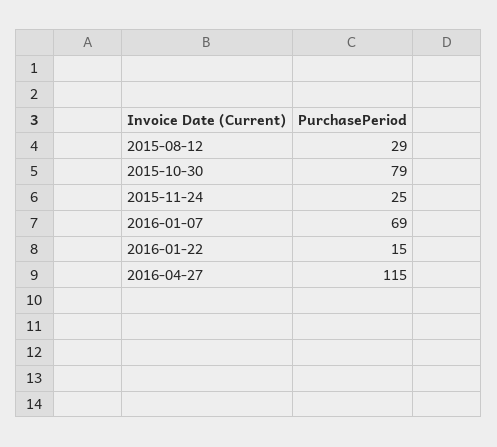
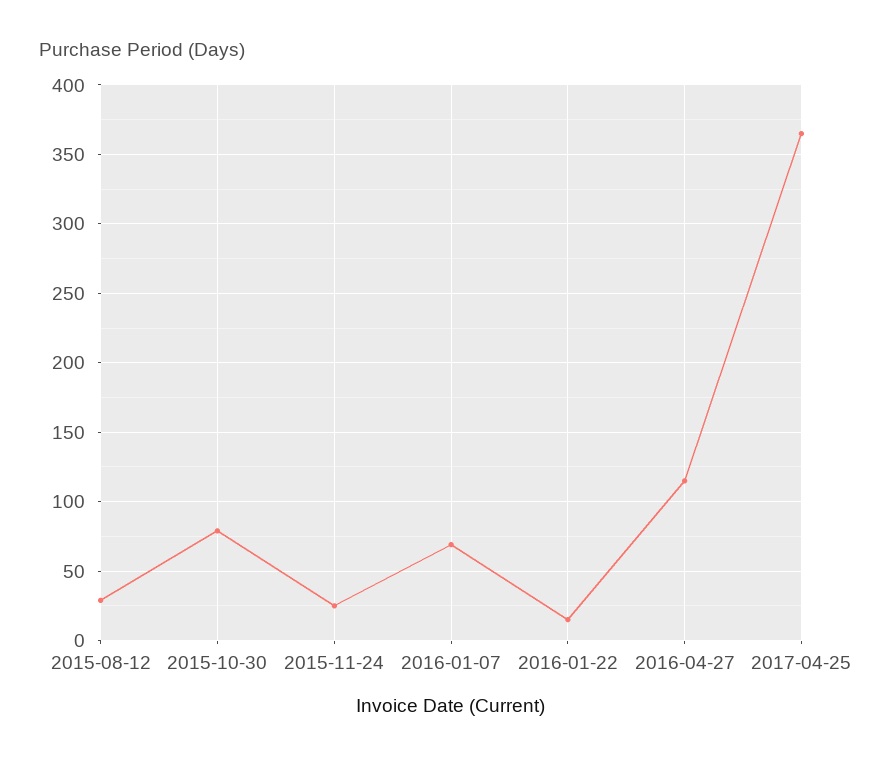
2017-04-25: none -> 365

